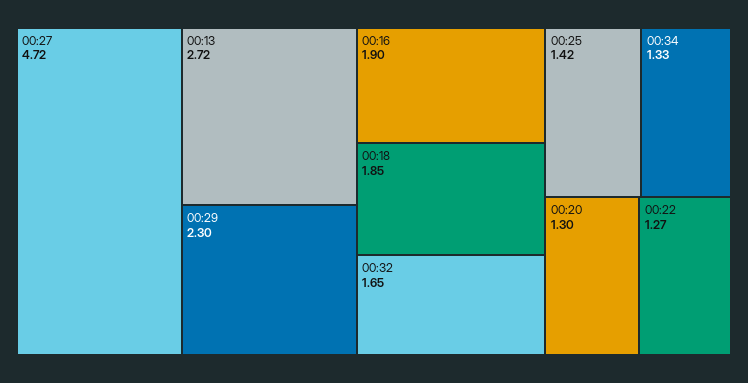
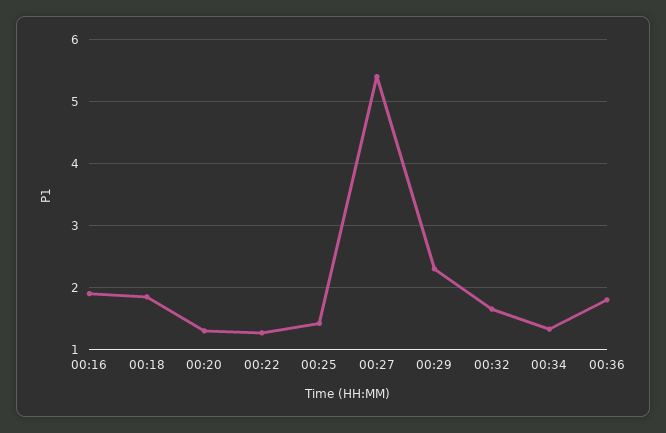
00:27: 4.72 -> 5.4
00:13: 2.72 -> none
00:36: none -> 1.8

